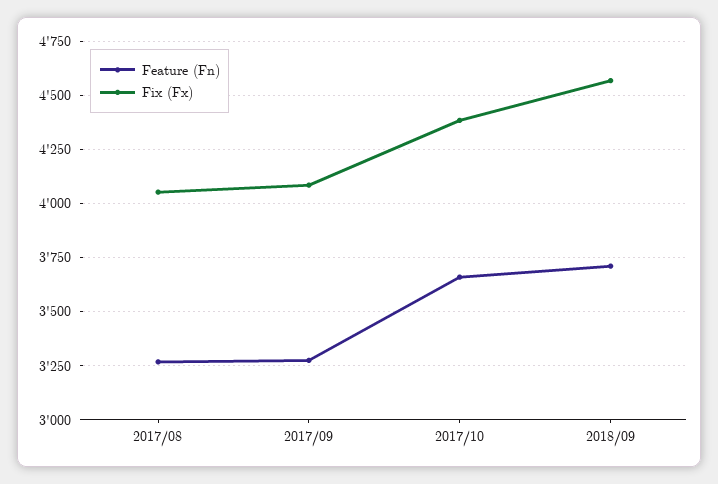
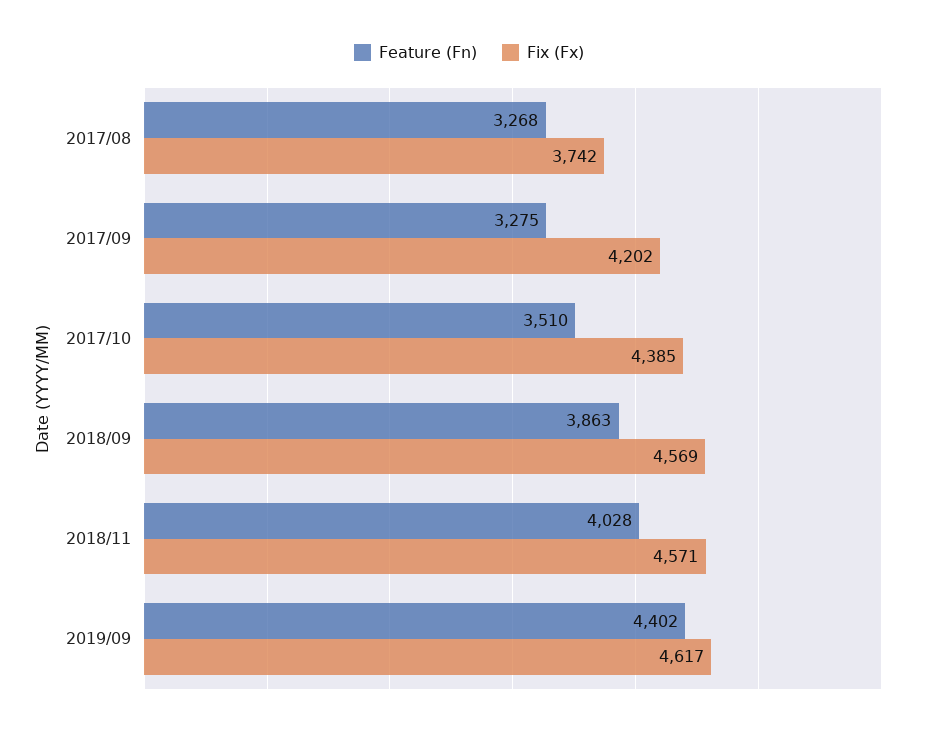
Fix (Fx), 2017/08: 4050 -> 3742
Fix (Fx), 2017/09: 4100 -> 4202
Feature (Fn), 2017/10: 3650 -> 3510
Feature (Fn), 2018/09: 3700 -> 3863
Feature (Fn), 2018/11: none -> 4028
Fix (Fx), 2018/11: none -> 4571
Feature (Fn), 2019/09: none -> 4402
Fix (Fx), 2019/09: none -> 4617

